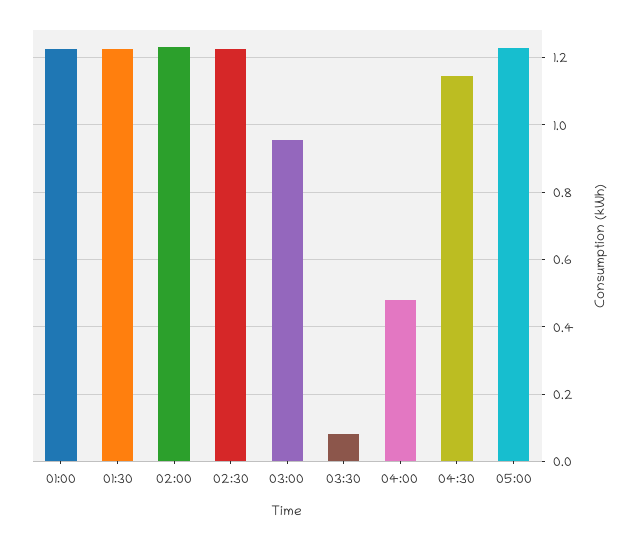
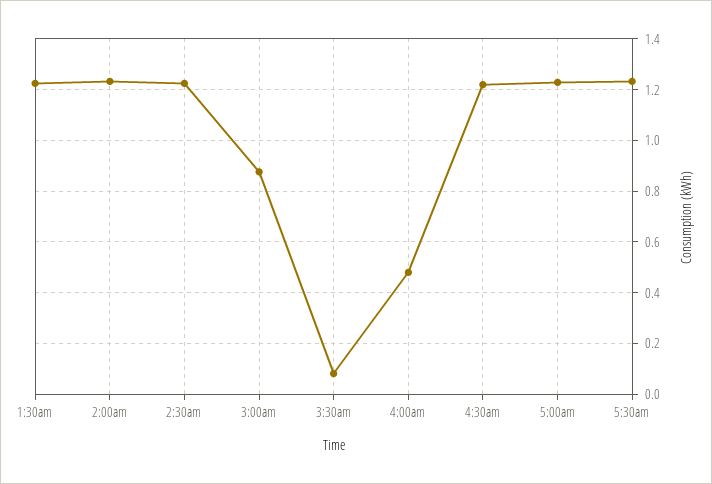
01:00: 1.22 -> none
03:00: 0.96 -> 0.875
04:30: 1.14 -> 1.225
5:30am: none -> 1.225

